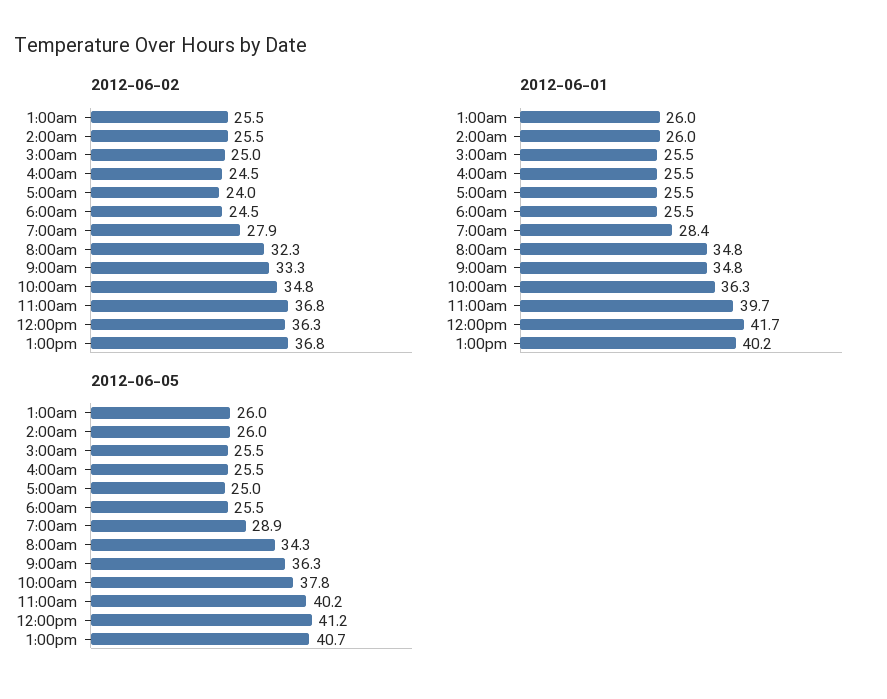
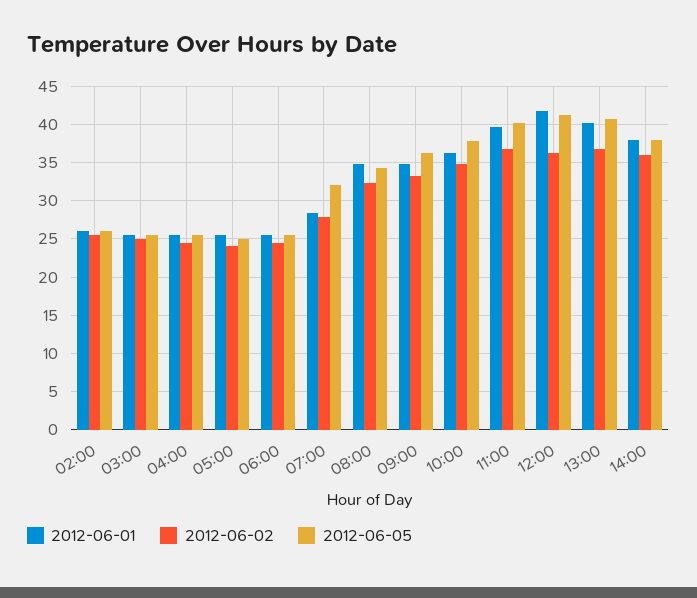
2012-06-02, 1:00am: 25.5 -> none
2012-06-01, 1:00am: 26 -> none
2012-06-05, 1:00am: 26 -> none
2012-06-05, 7:00am: 28.9 -> 32
2012-06-01, 14:00: none -> 38
2012-06-02, 14:00: none -> 36
2012-06-05, 14:00: none -> 38

